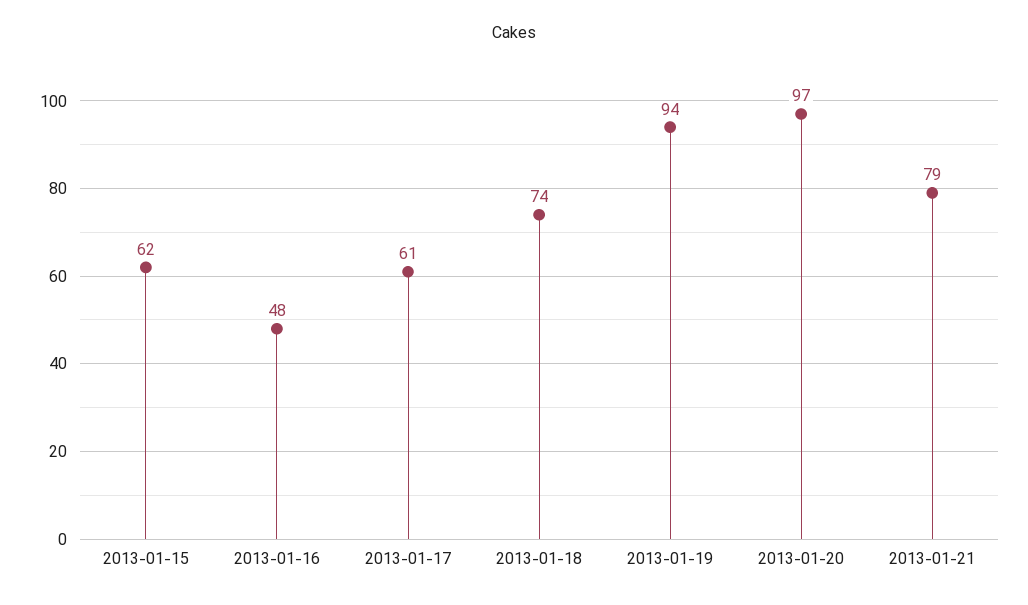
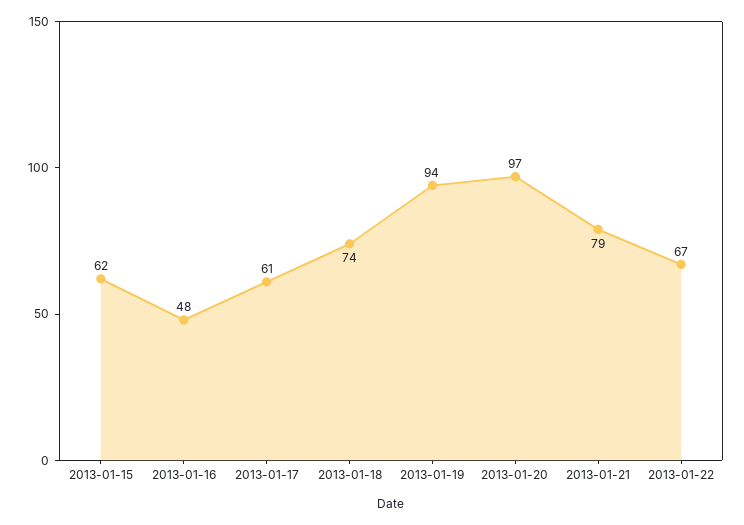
2013-01-22: none -> 67

